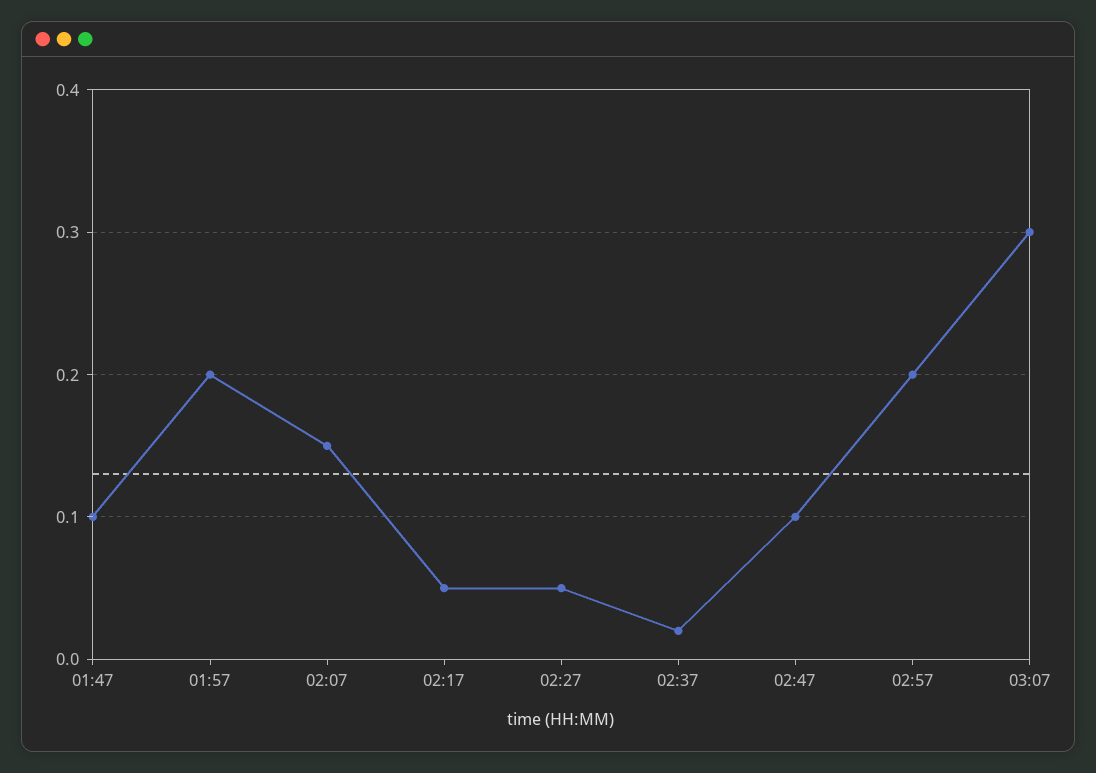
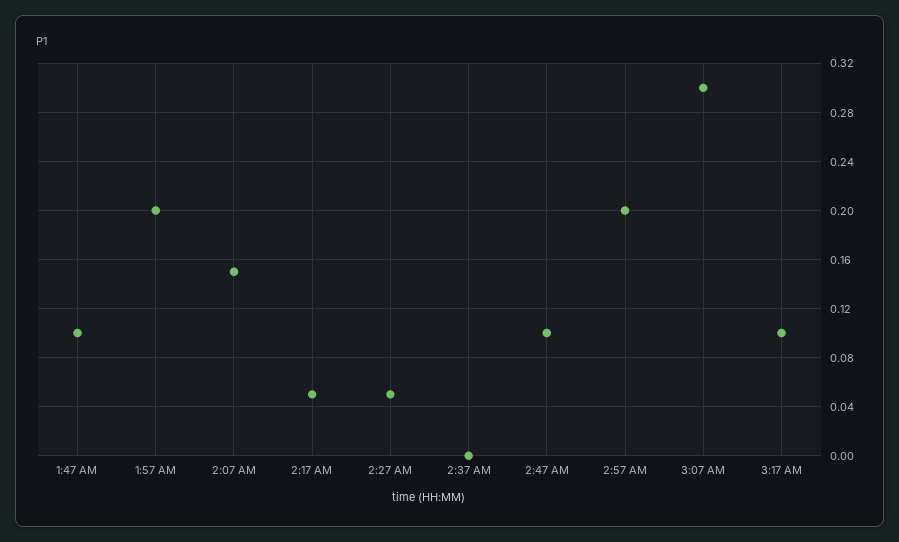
02:37: 0.02 -> 0
3:17 AM: none -> 0.1

